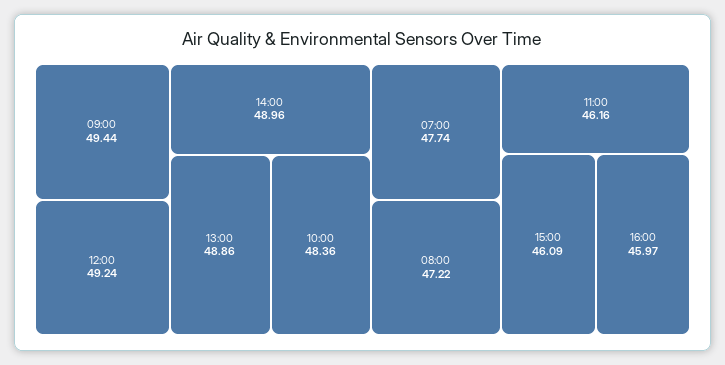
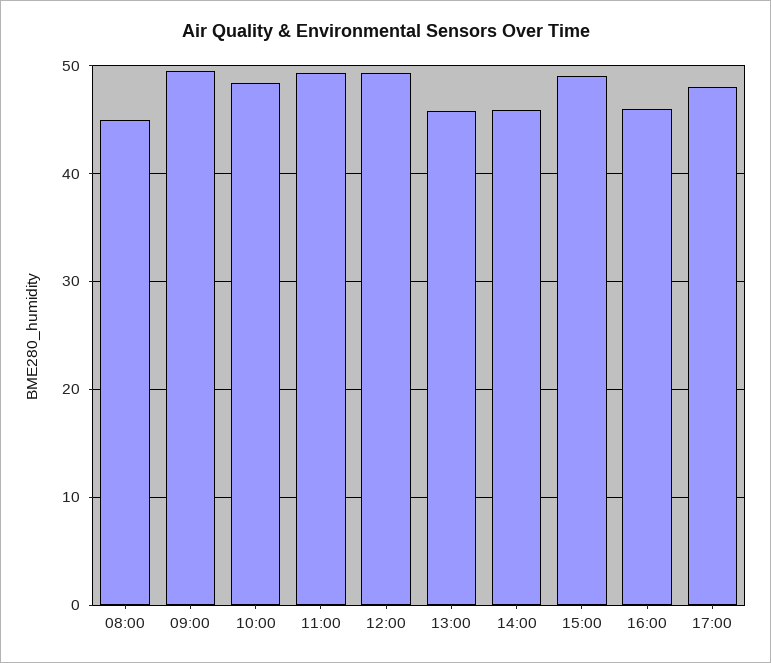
14:00: 48.96 -> 46
13:00: 48.86 -> 46
07:00: 47.74 -> none
08:00: 47.22 -> 45
11:00: 46.16 -> 49
15:00: 46.09 -> 49
17:00: none -> 48

